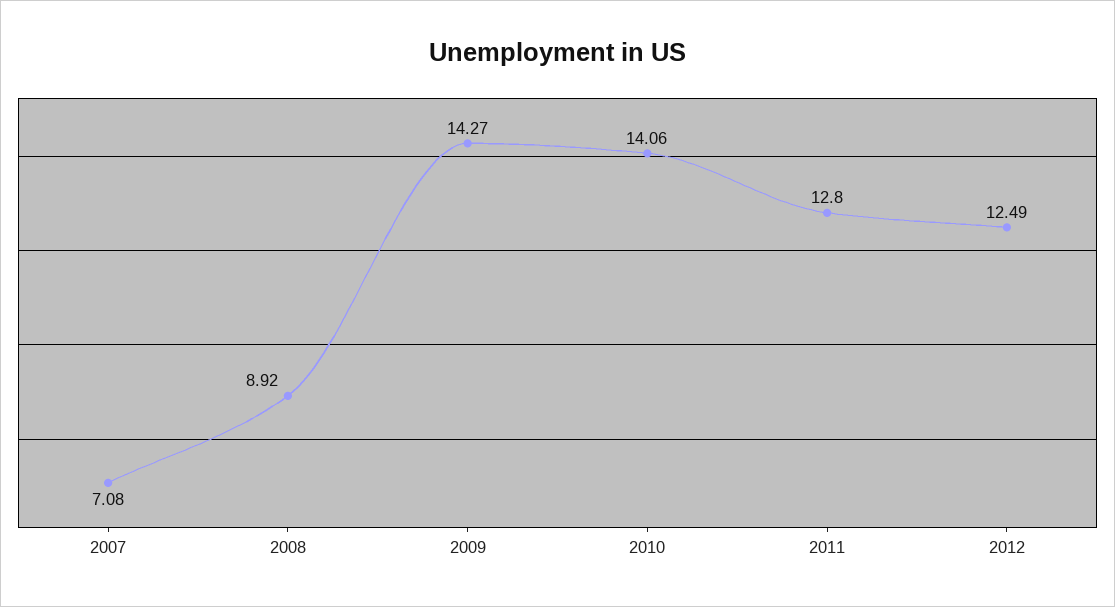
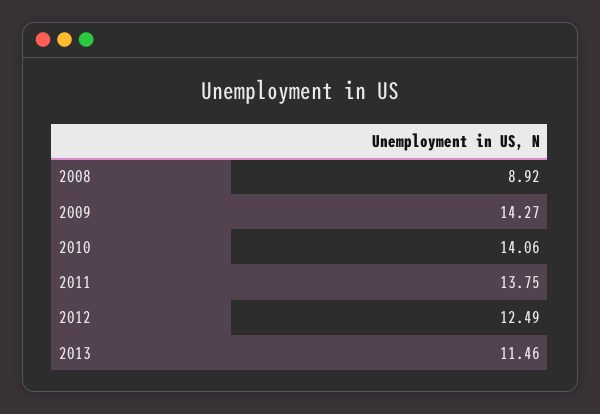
2007: 7.08 -> none
2011: 12.8 -> 13.75
2013: none -> 11.46

